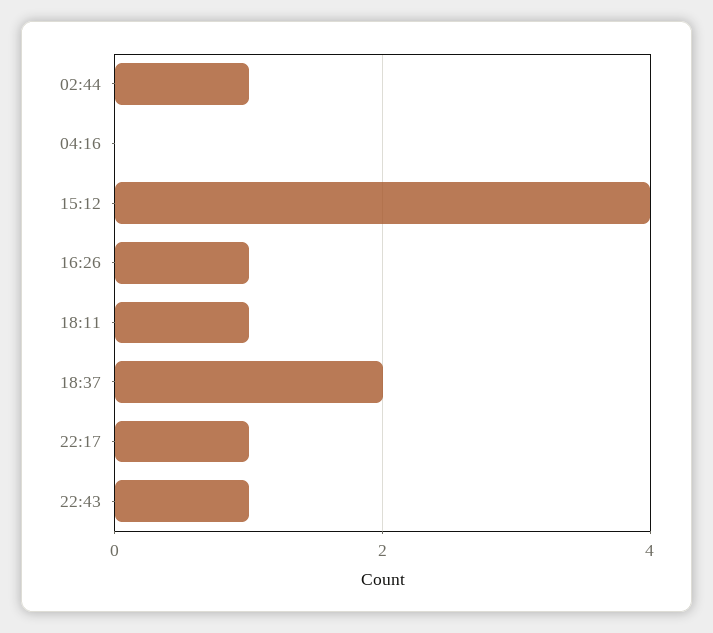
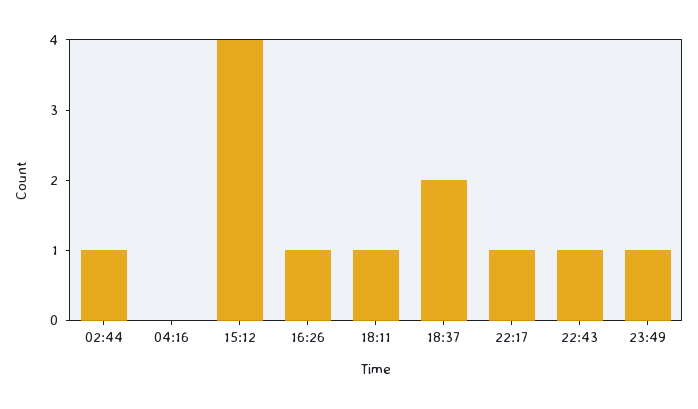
23:49: none -> 1

